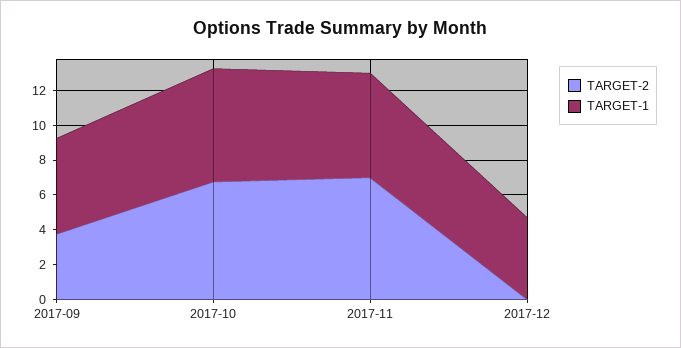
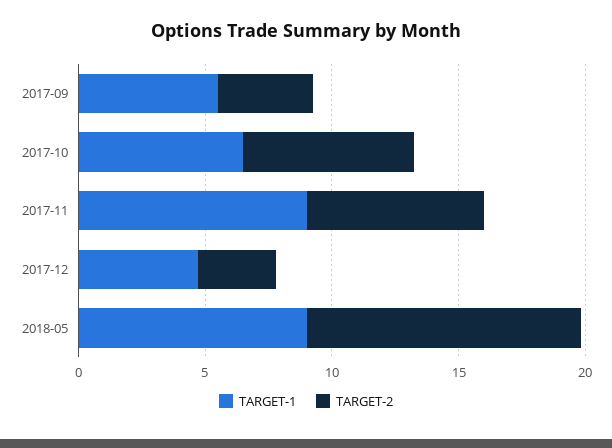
TARGET-1, 2017-11: 6 -> 9
TARGET-2, 2017-12: 0 -> 3
TARGET-1, 2018-05: none -> 9
TARGET-2, 2018-05: none -> 11

